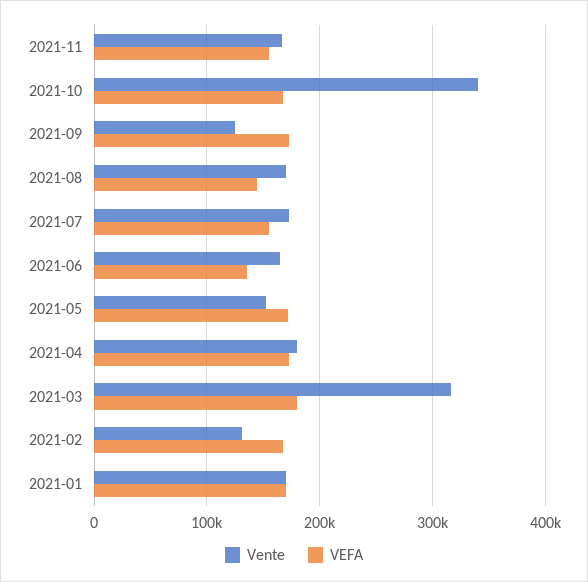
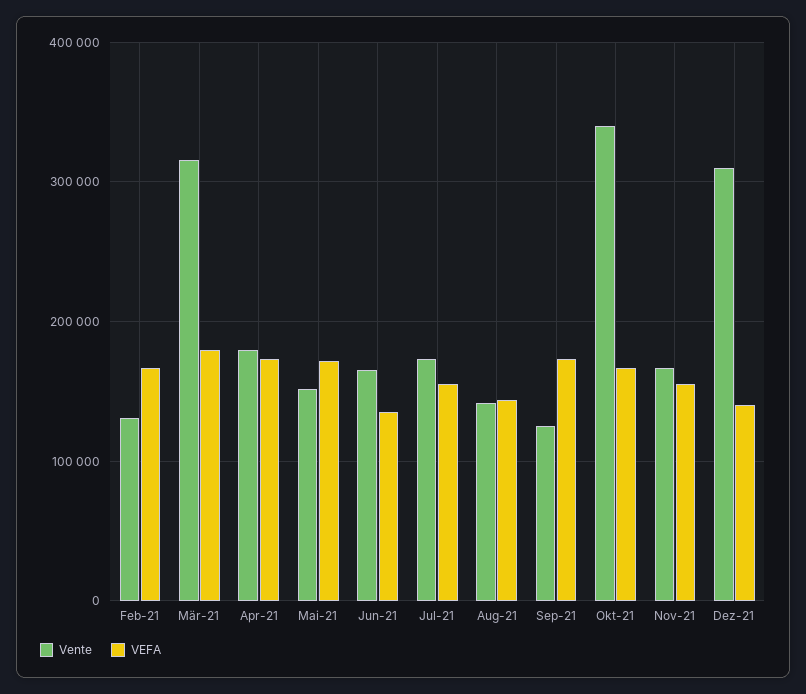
Vente, 2021-08: 170000 -> 140000
Vente, 2021-01: 170000 -> none
VEFA, 2021-01: 170000 -> none
Vente, Dez-21: none -> 310000
VEFA, Dez-21: none -> 140000

